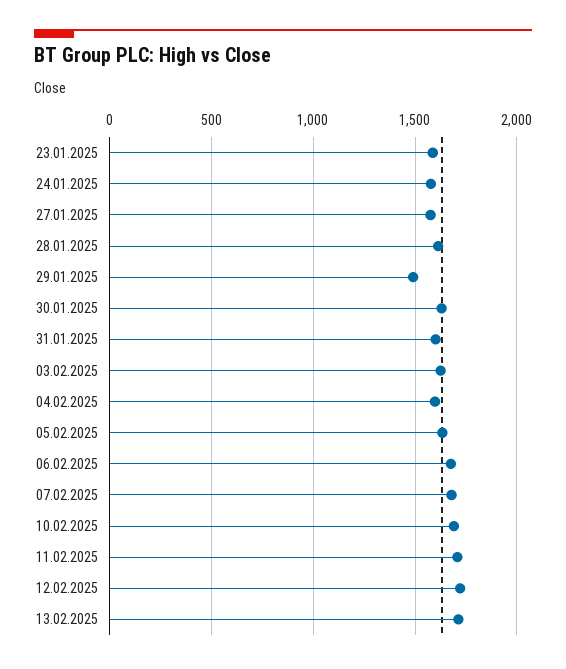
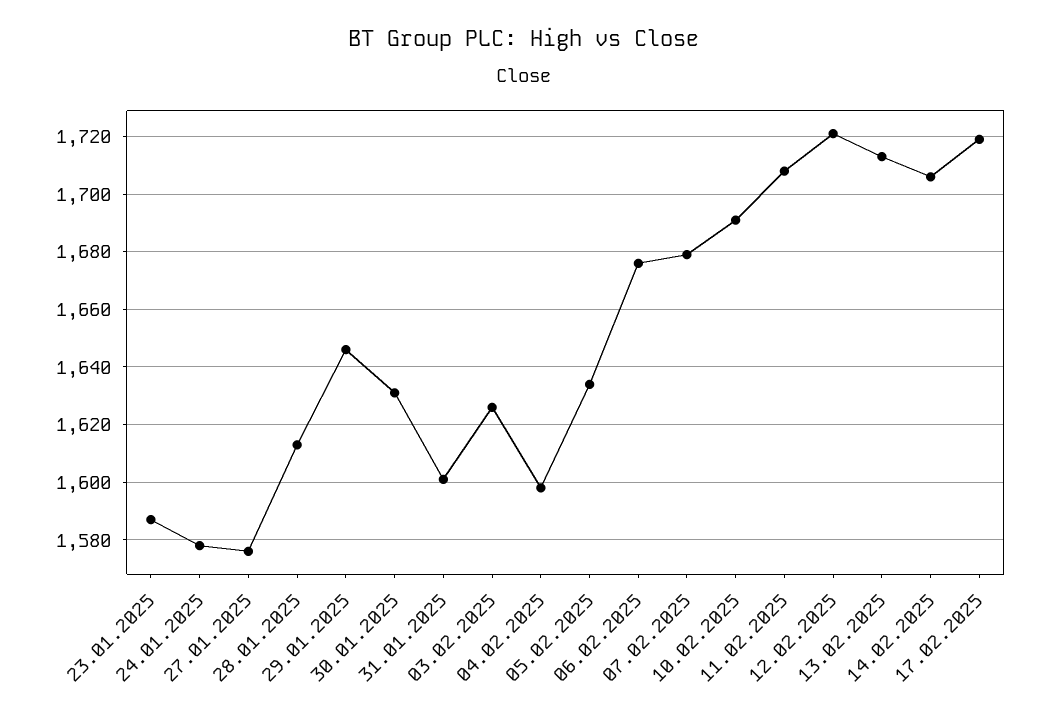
29.01.2025: 1500 -> 1645
14.02.2025: none -> 1705
17.02.2025: none -> 1720

